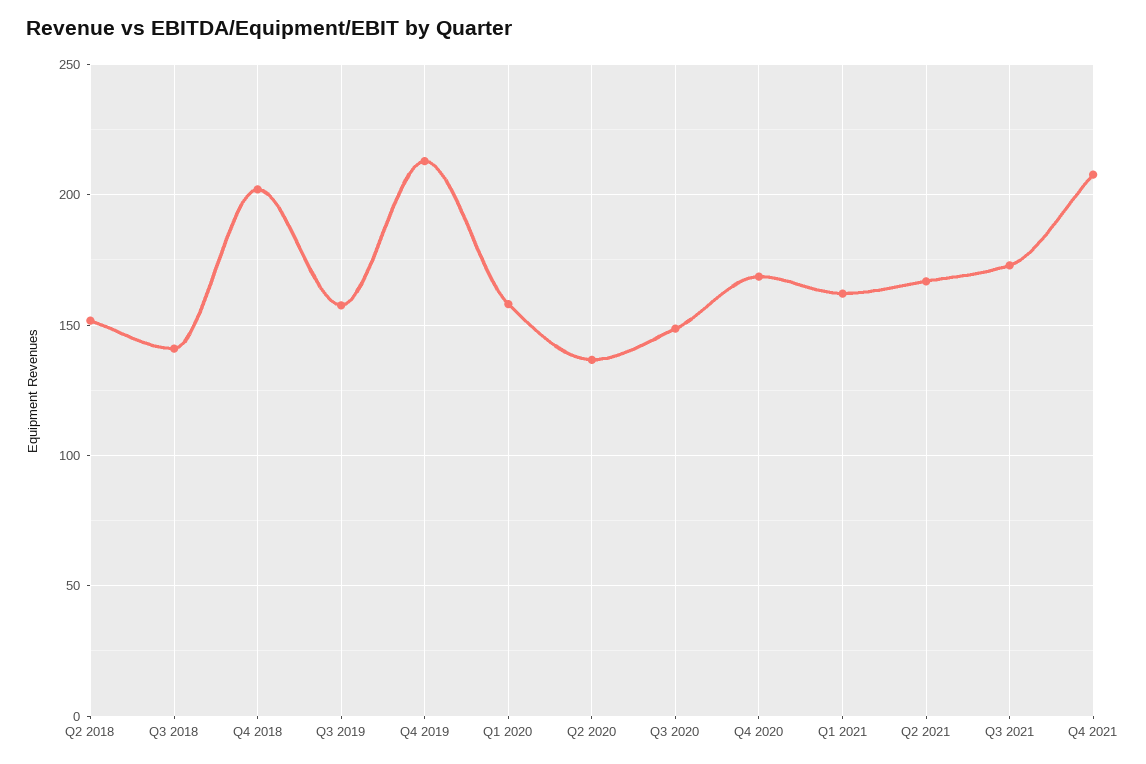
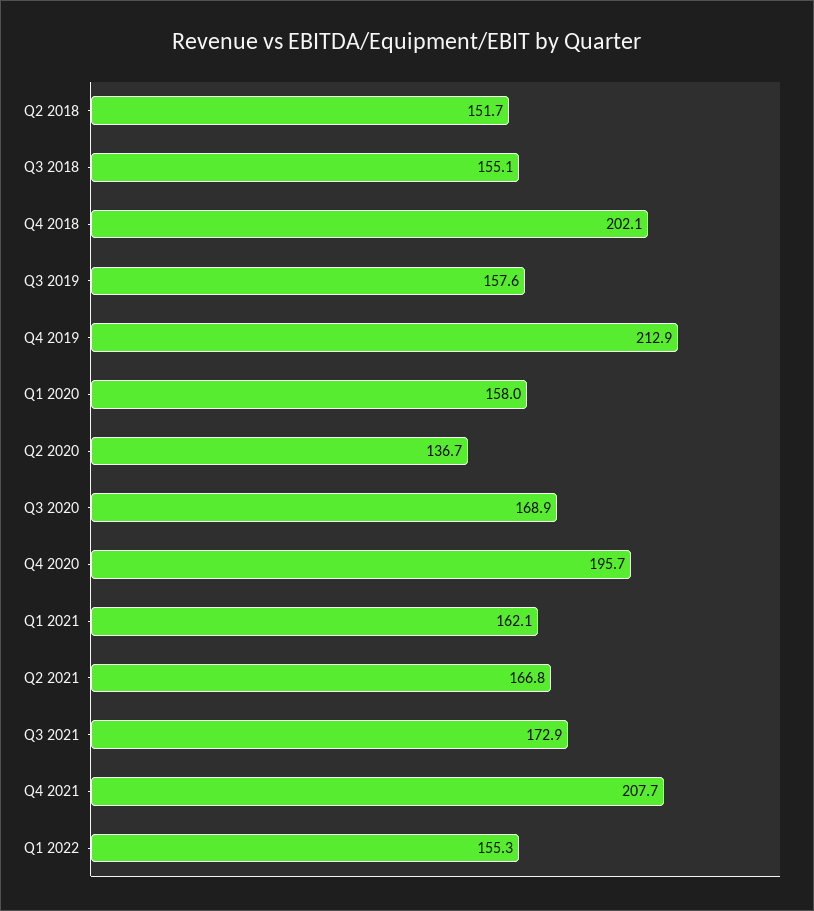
Q3 2018: 140 -> 155.1
Q3 2020: 150 -> 168.9
Q4 2020: 170 -> 195.7
Q1 2022: none -> 155.3

